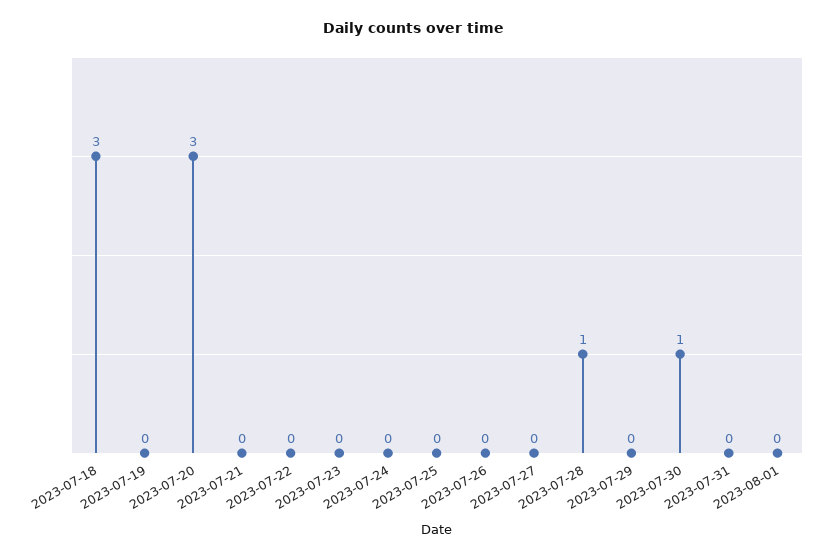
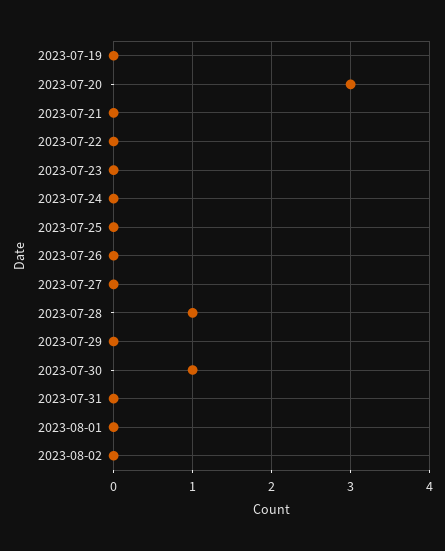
2023-07-18: 3 -> none
2023-08-02: none -> 0

